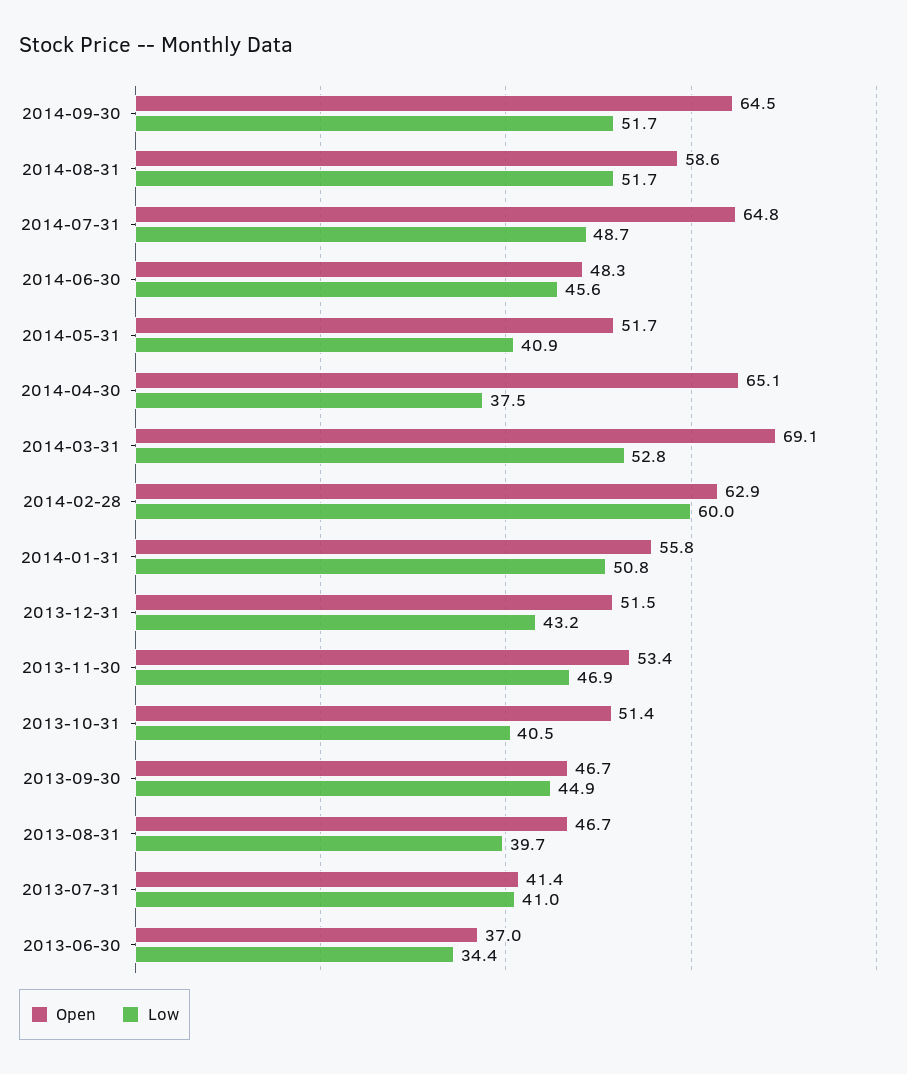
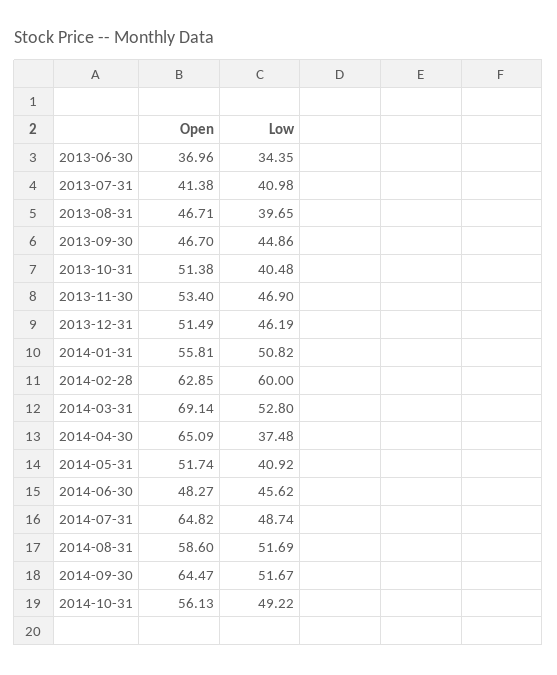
Low, 2013-12-31: 43.2 -> 46.19
Open, 2014-10-31: none -> 56.13
Low, 2014-10-31: none -> 49.22

